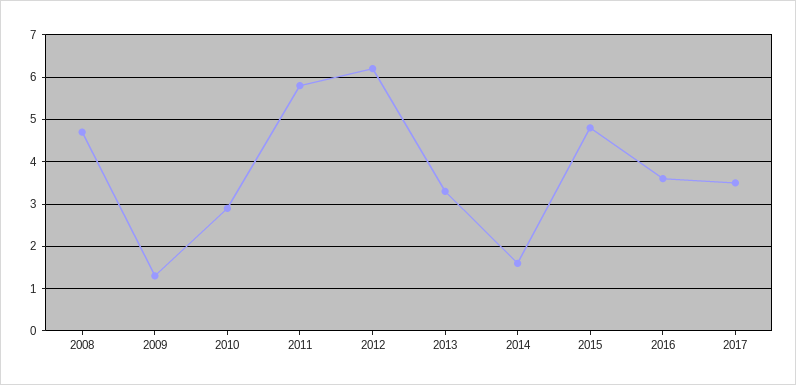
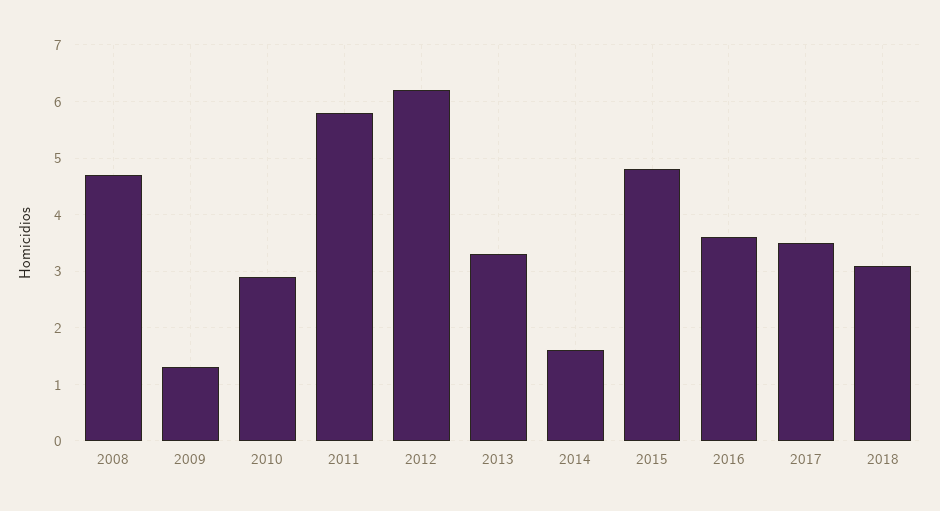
2018: none -> 3

